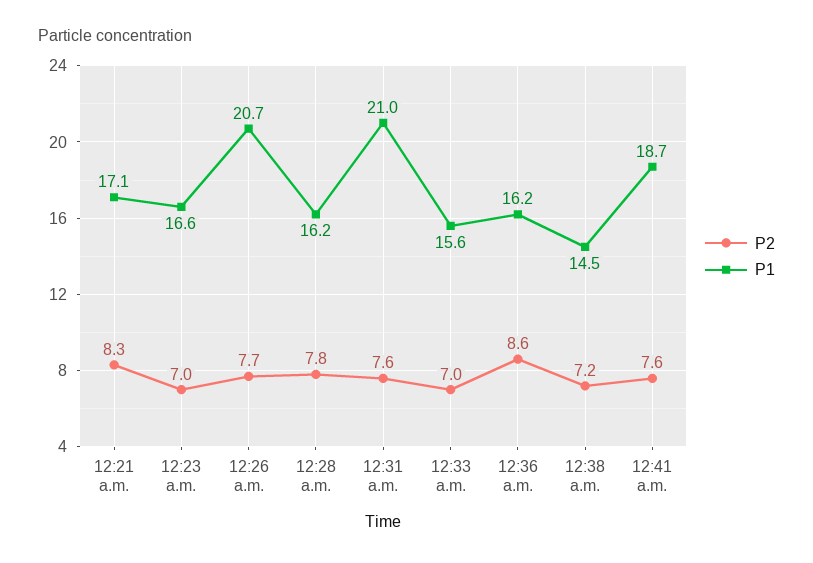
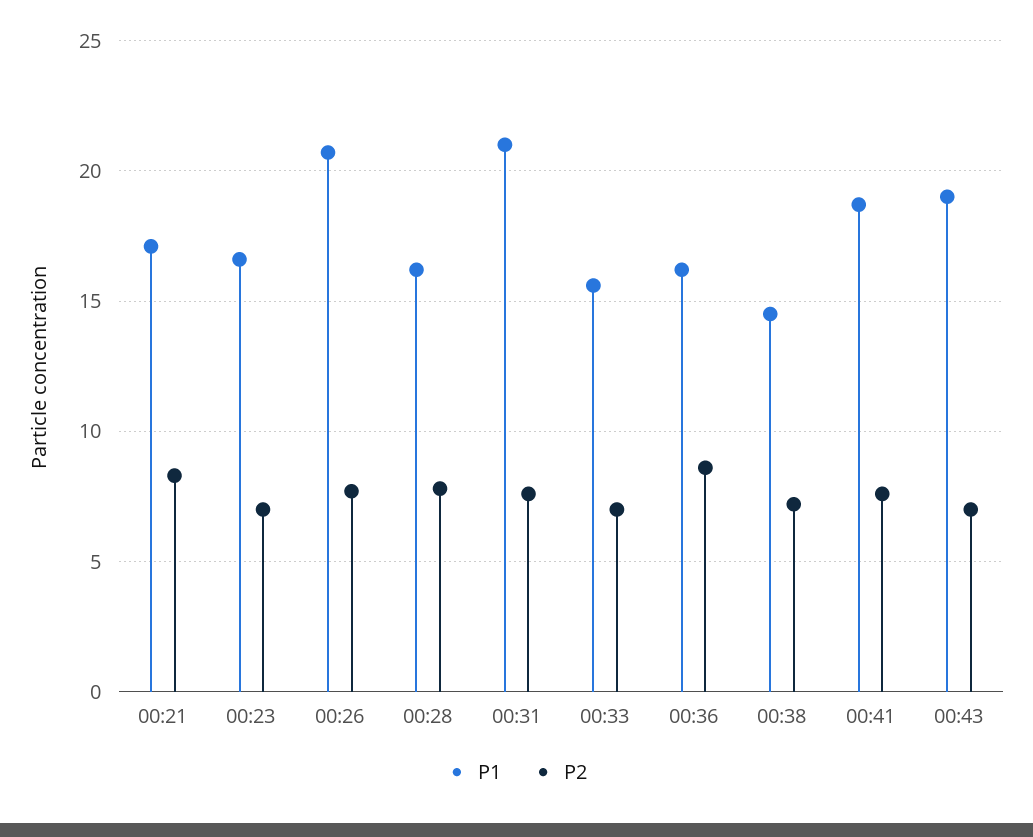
P1, 00:43: none -> 19
P2, 00:43: none -> 7

